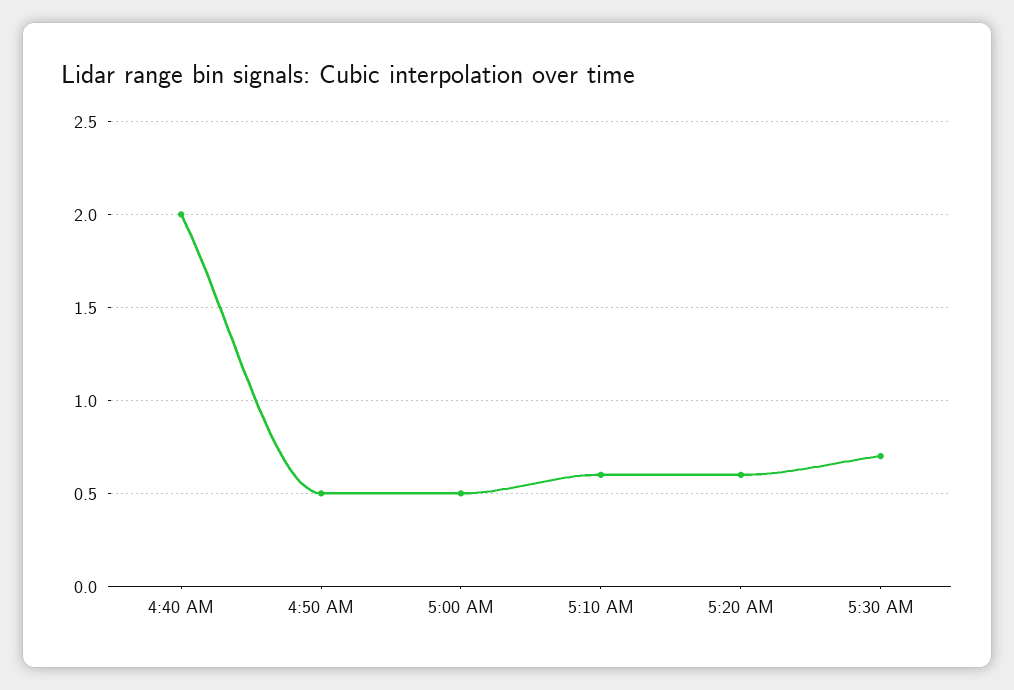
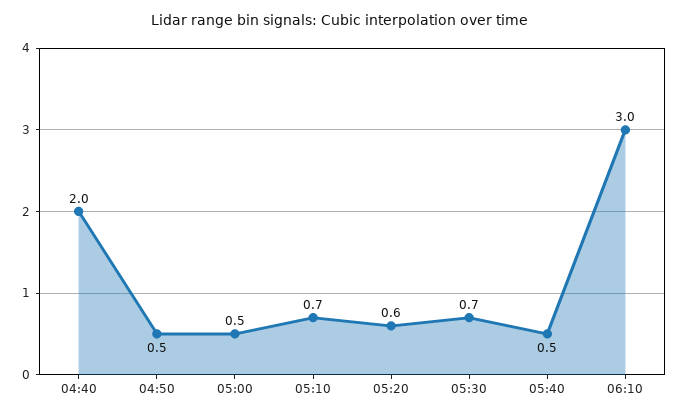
5:10 AM: 0.6 -> 0.7
05:40: none -> 0.5
06:10: none -> 3

